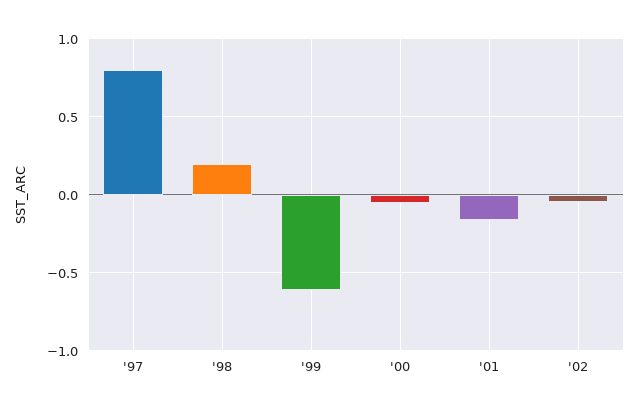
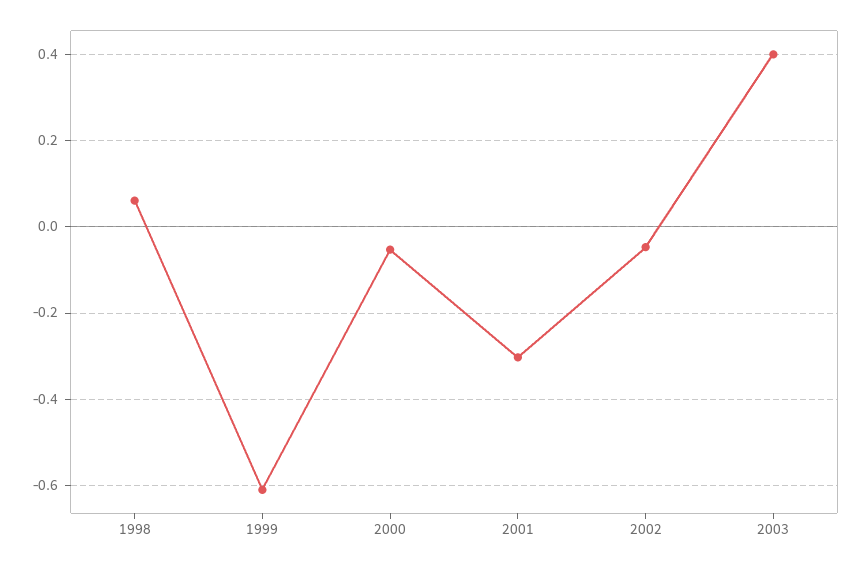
'97: 0.8 -> none
'98: 0.2 -> 0.06
'01: -0.15 -> -0.3
2003: none -> 0.4

